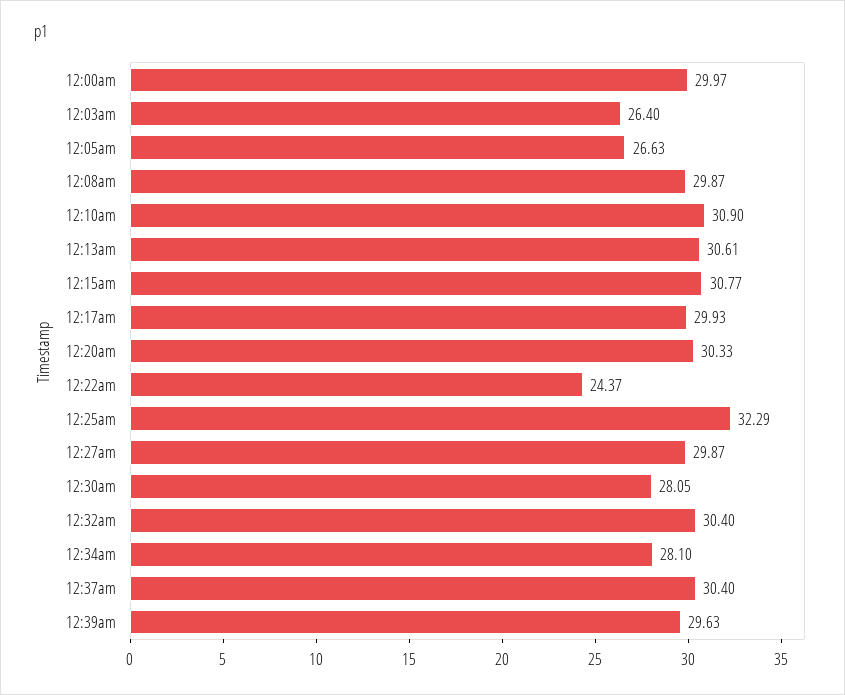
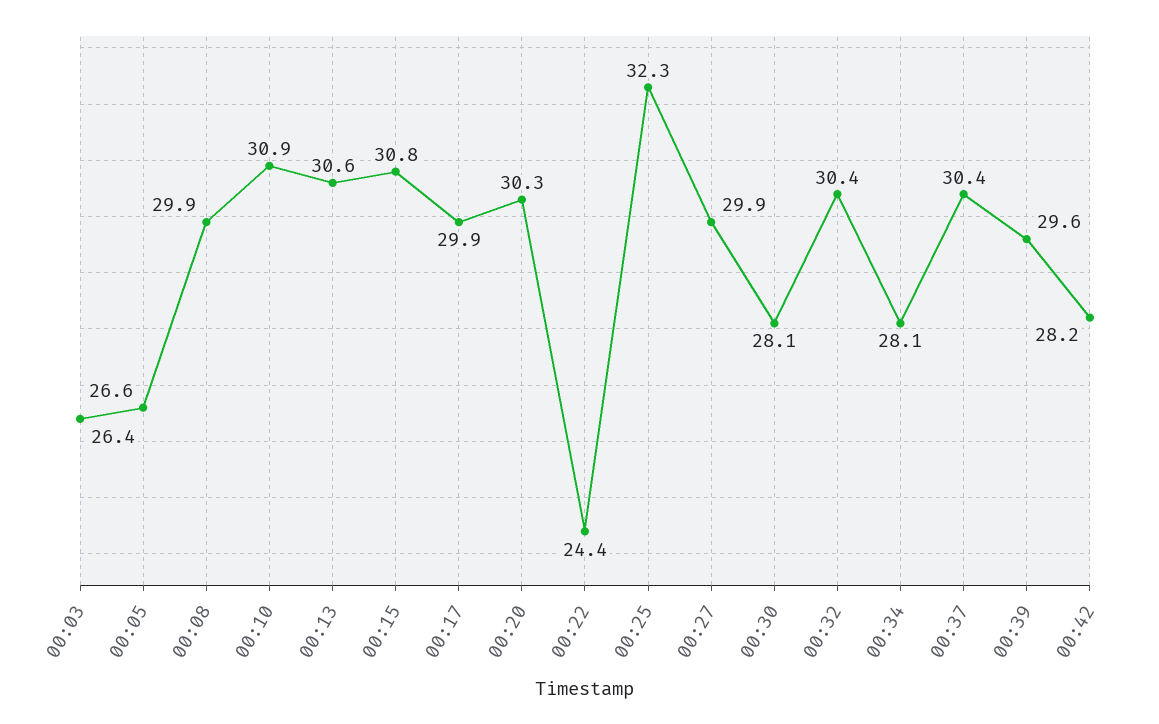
12:00am: 29.97 -> none
00:42: none -> 28.2

